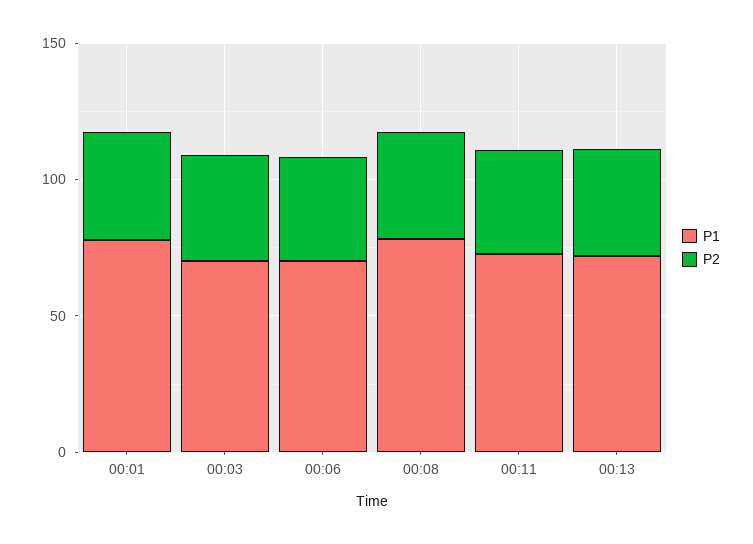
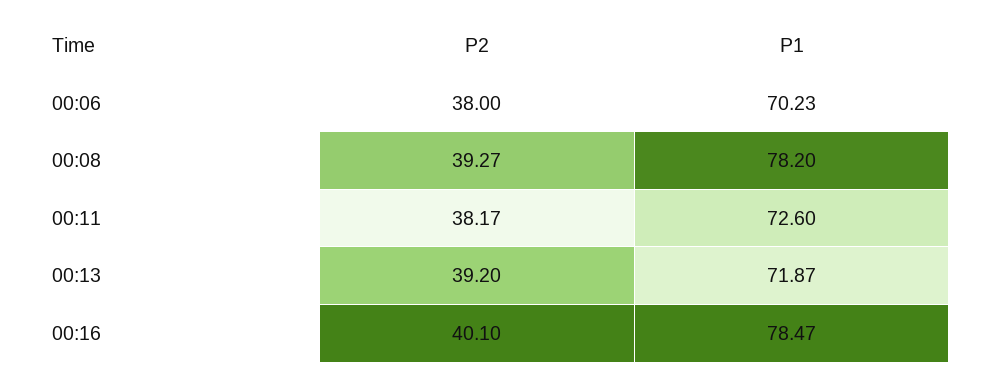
P1, 00:01: 80 -> none
P2, 00:01: 40 -> none
P1, 00:03: 70 -> none
P2, 00:03: 40 -> none
P2, 00:16: none -> 40.1
P1, 00:16: none -> 78.47

